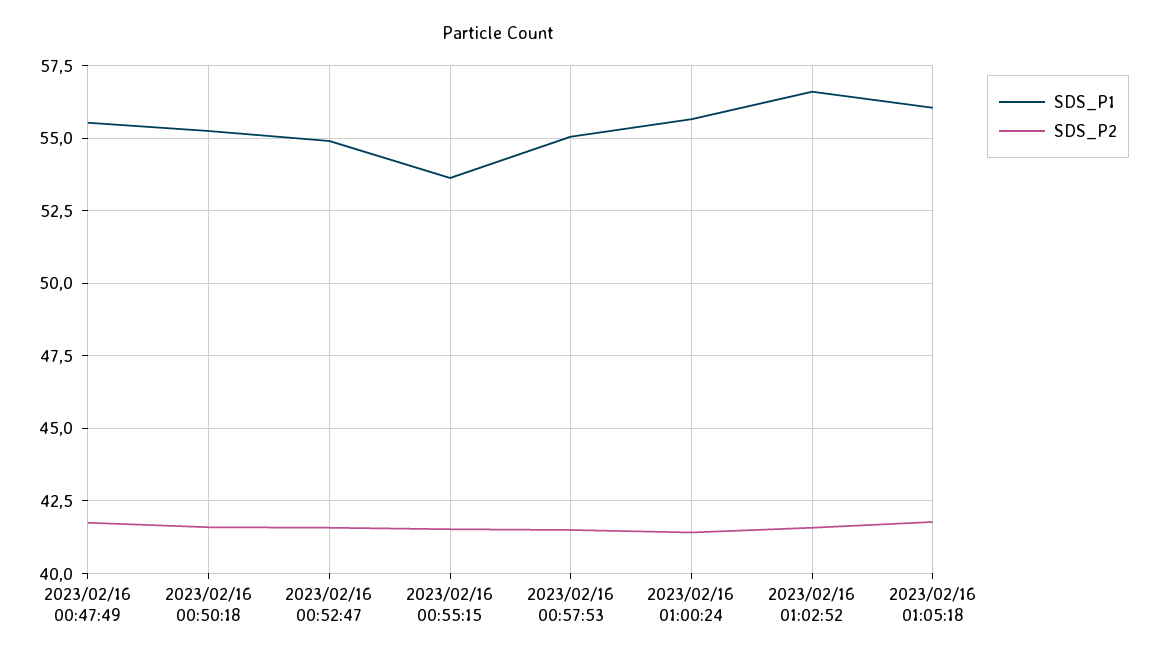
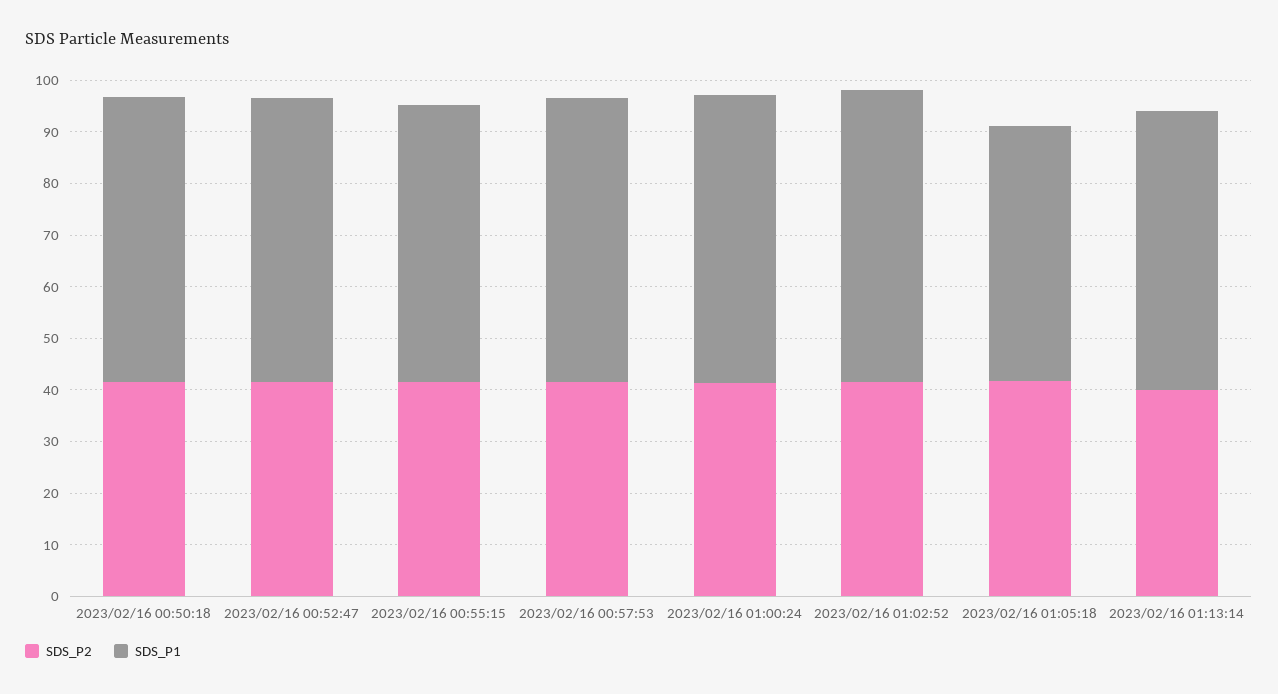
SDS_P1, 2023/02/16 00:47:49: 55.5 -> none
SDS_P2, 2023/02/16 00:47:49: 41.75 -> none
SDS_P1, 2023/02/16 01:05:18: 56 -> 50
SDS_P2, 2023/02/16 01:13:14: none -> 40
SDS_P1, 2023/02/16 01:13:14: none -> 54

